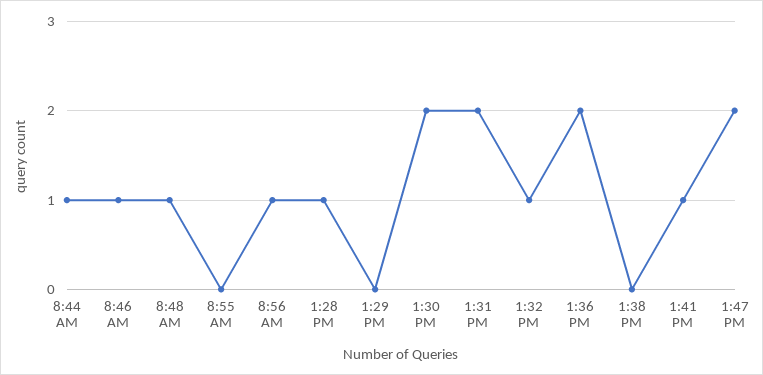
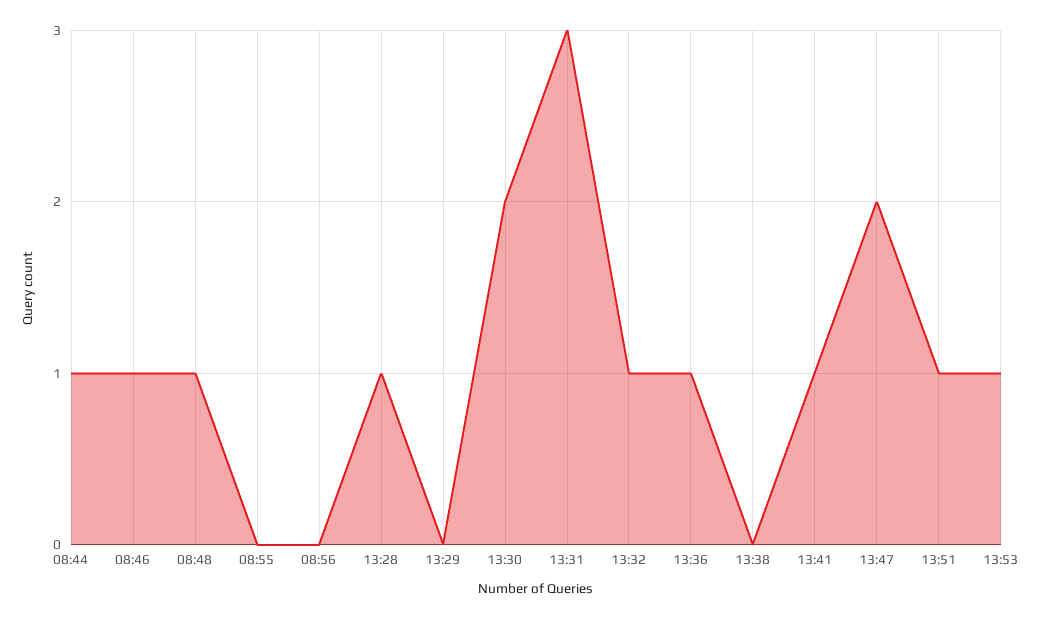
8:56 AM: 1 -> 0
1:31 PM: 2 -> 3
1:36 PM: 2 -> 1
13:51: none -> 1
13:53: none -> 1

